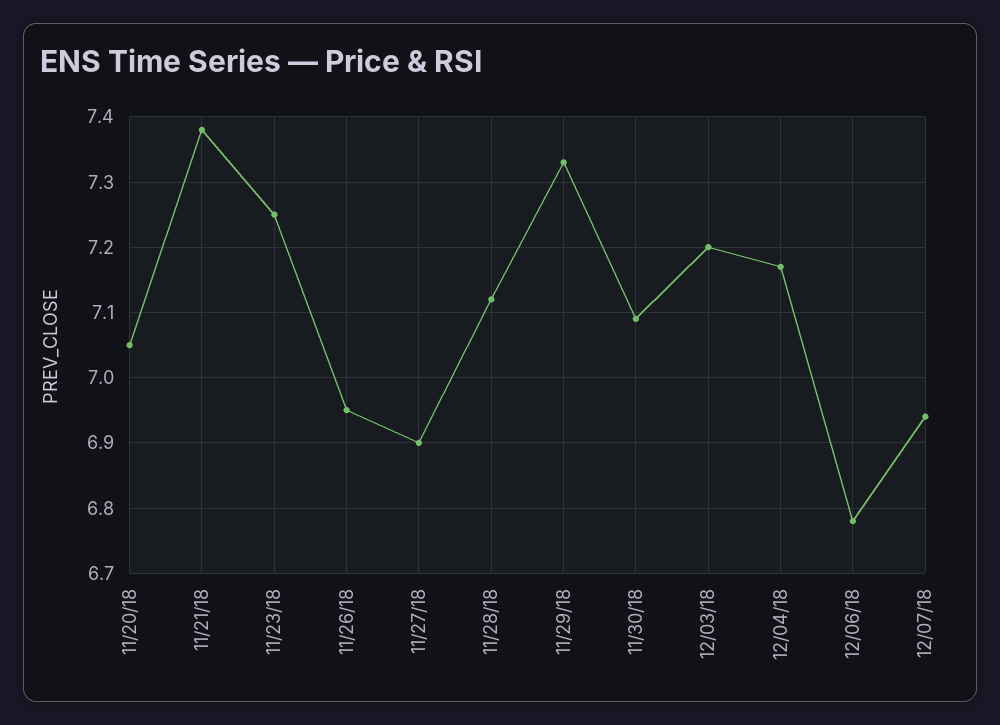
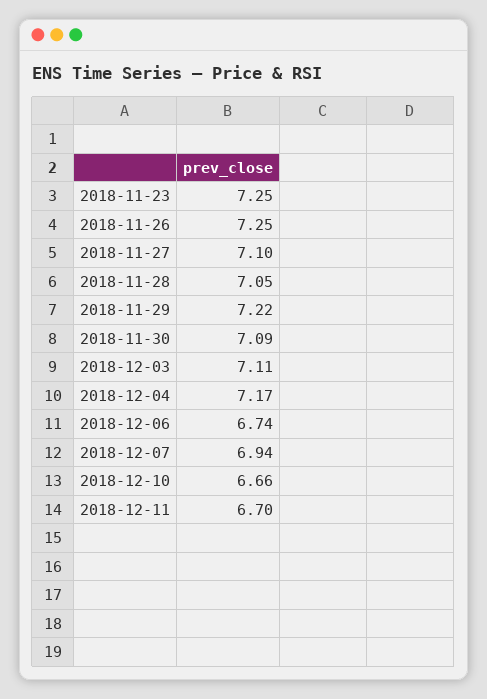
11/20/18: 7.05 -> none
11/21/18: 7.38 -> none
11/26/18: 6.95 -> 7.25
11/27/18: 6.9 -> 7.1
11/28/18: 7.12 -> 7.05
11/29/18: 7.33 -> 7.22
12/03/18: 7.2 -> 7.11
12/06/18: 6.78 -> 6.74
2018-12-10: none -> 6.66
2018-12-11: none -> 6.7

